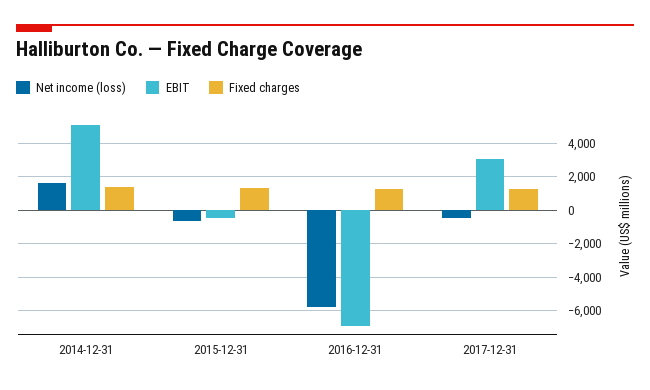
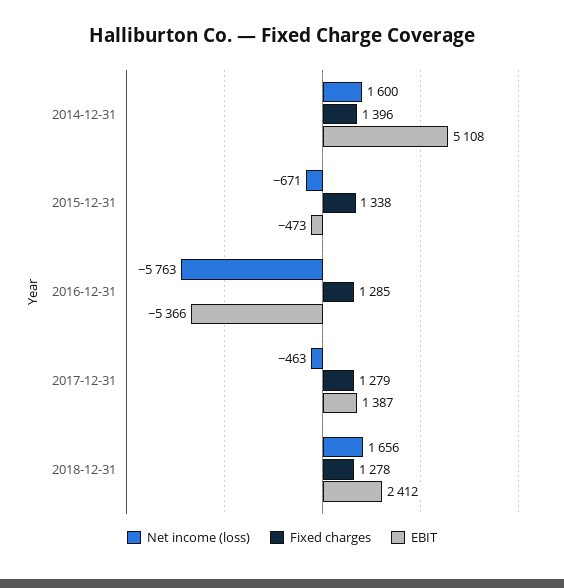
EBIT, 2016-12-31: -7000 -> -5366
EBIT, 2017-12-31: 3000 -> 1387
Net income (loss), 2018-12-31: none -> 1656
Fixed charges, 2018-12-31: none -> 1278
EBIT, 2018-12-31: none -> 2412

